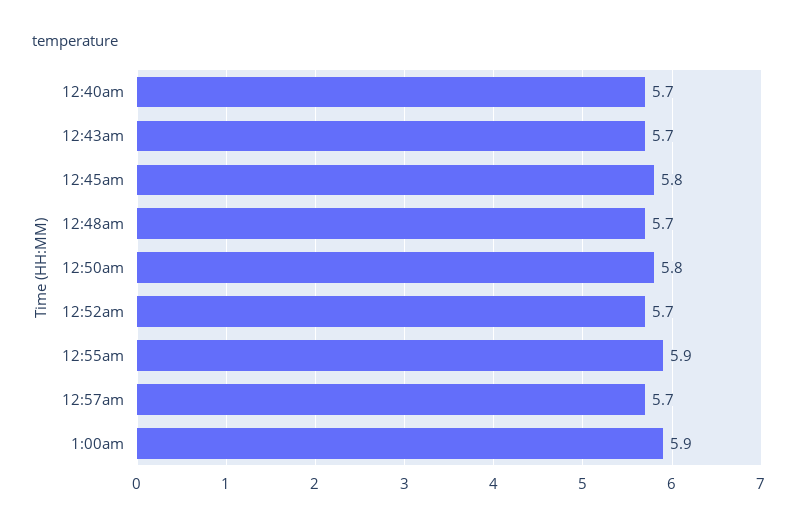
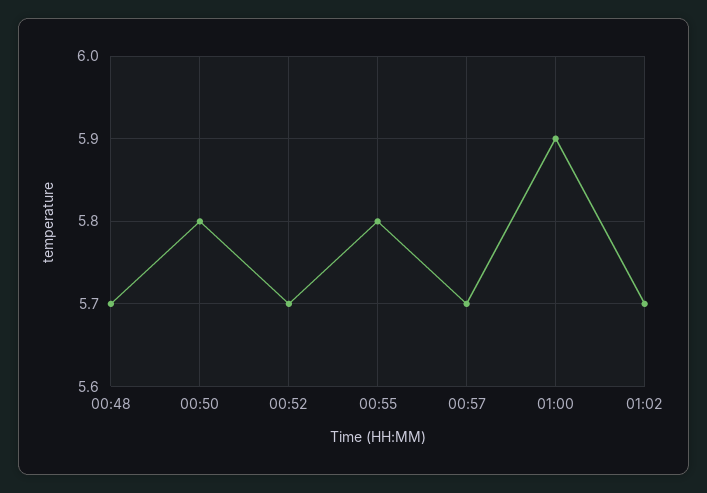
12:40am: 5.7 -> none
12:43am: 5.7 -> none
12:45am: 5.8 -> none
12:55am: 5.9 -> 5.8
01:02: none -> 5.7

